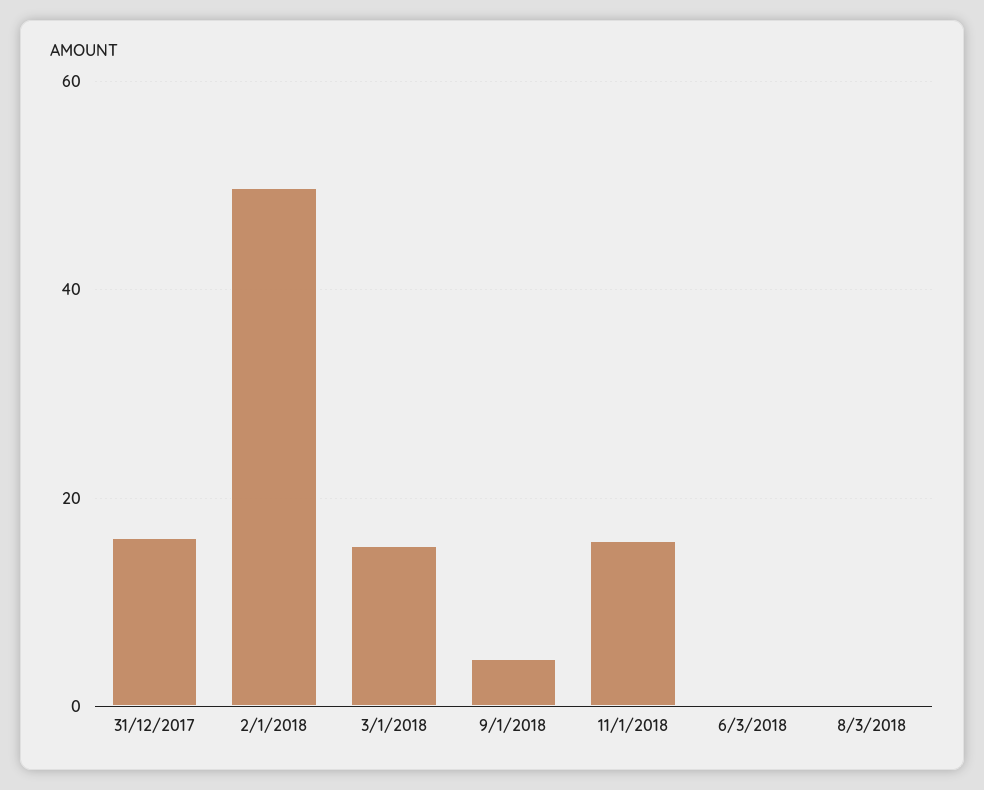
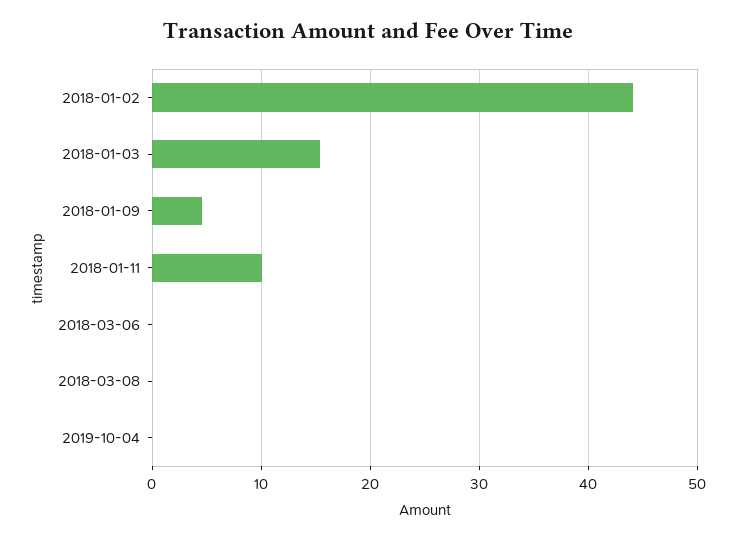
31/12/2017: 16 -> none
2/1/2018: 50 -> 44
11/1/2018: 16 -> 10
2019-10-04: none -> 0

